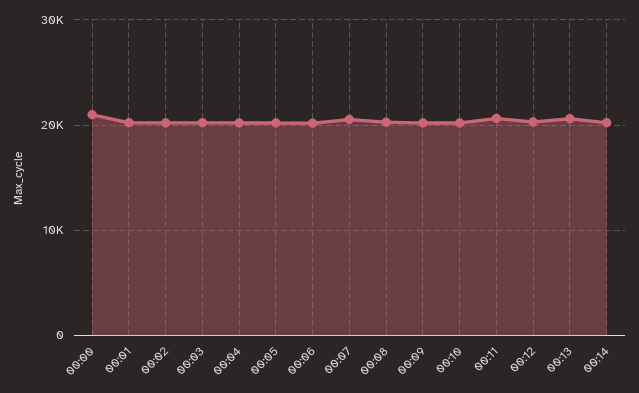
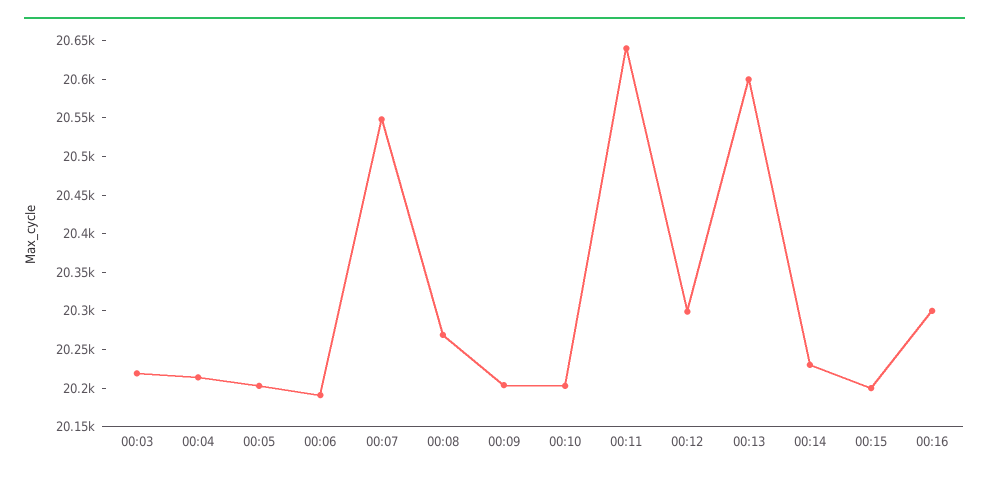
00:00: 21000 -> none
00:01: 20000 -> none
00:02: 20000 -> none
00:15: none -> 20200
00:16: none -> 20300

